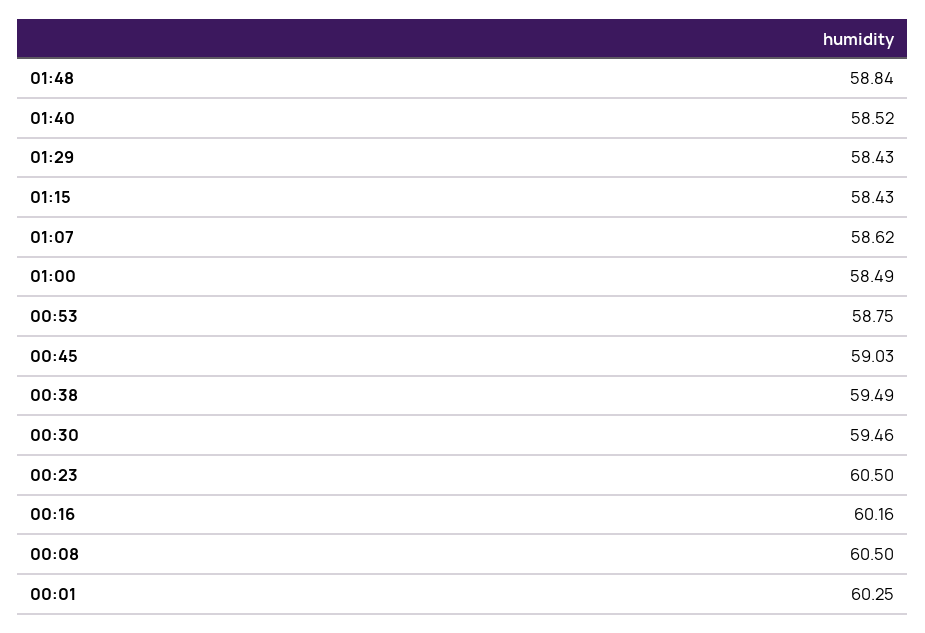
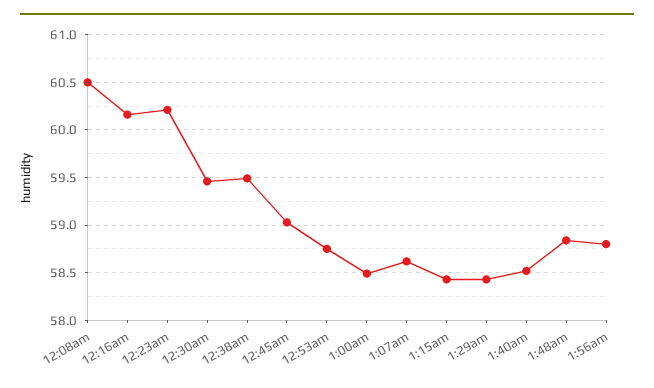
00:23: 60.5 -> 60.2
00:01: 60.25 -> none
1:56am: none -> 58.8

